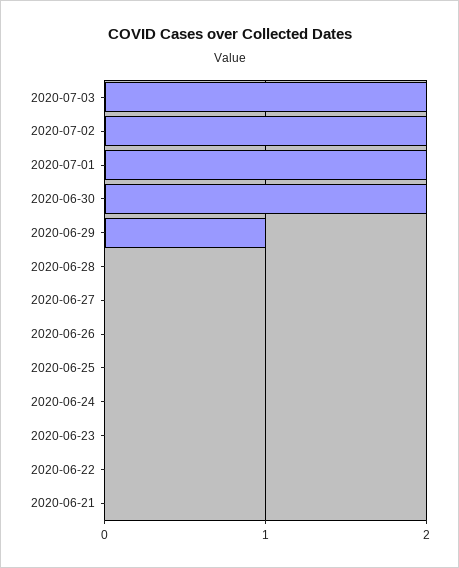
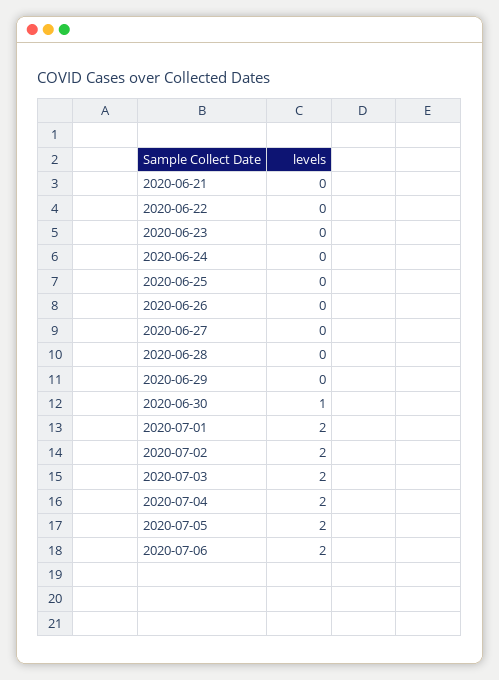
2020-06-30: 2 -> 1
2020-06-29: 1 -> 0
2020-07-04: none -> 2
2020-07-05: none -> 2
2020-07-06: none -> 2

